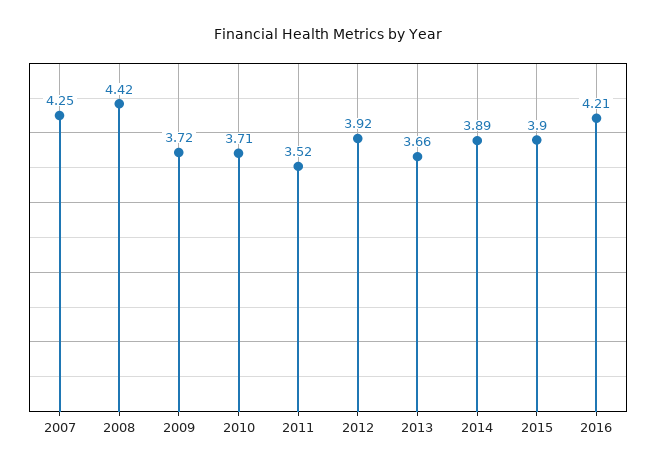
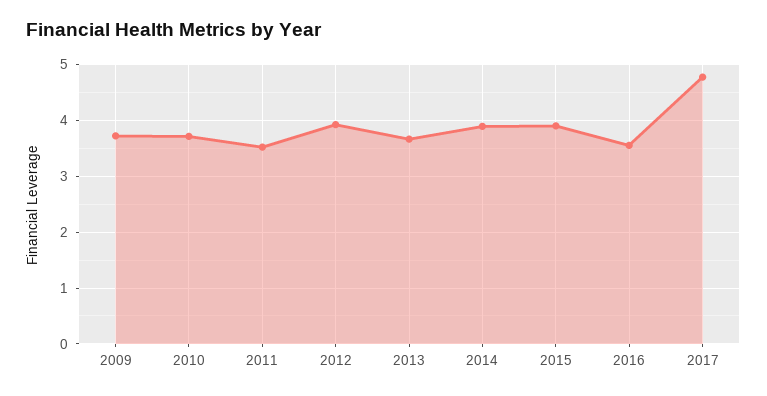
2007: 4.25 -> none
2008: 4.42 -> none
2016: 4.21 -> 3.6
2017: none -> 4.8

